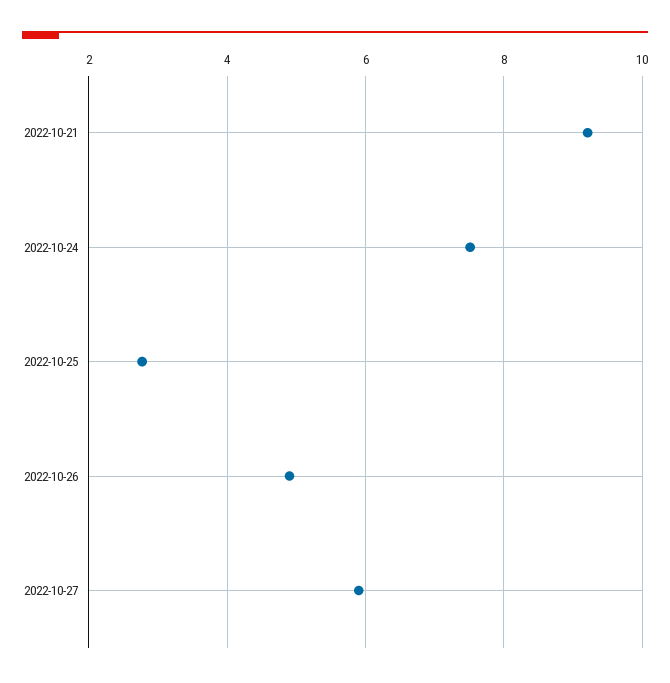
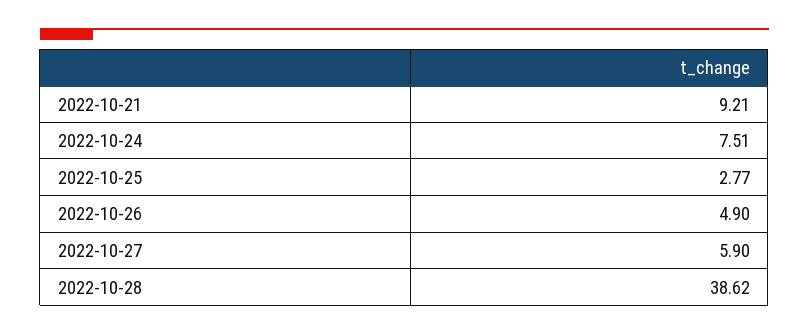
2022-10-28: none -> 38.62

